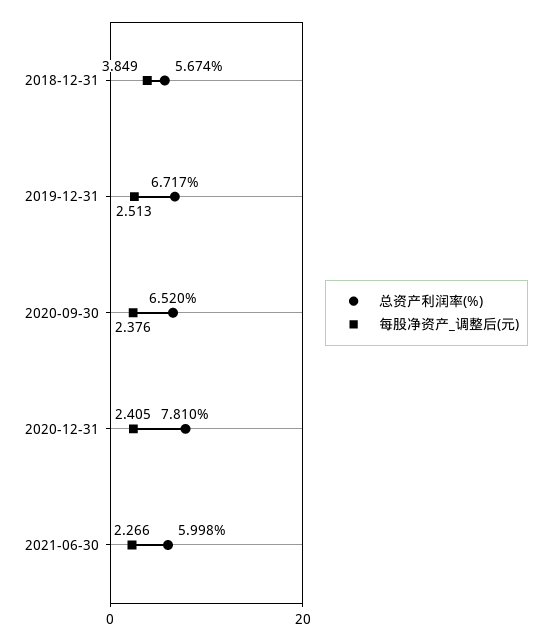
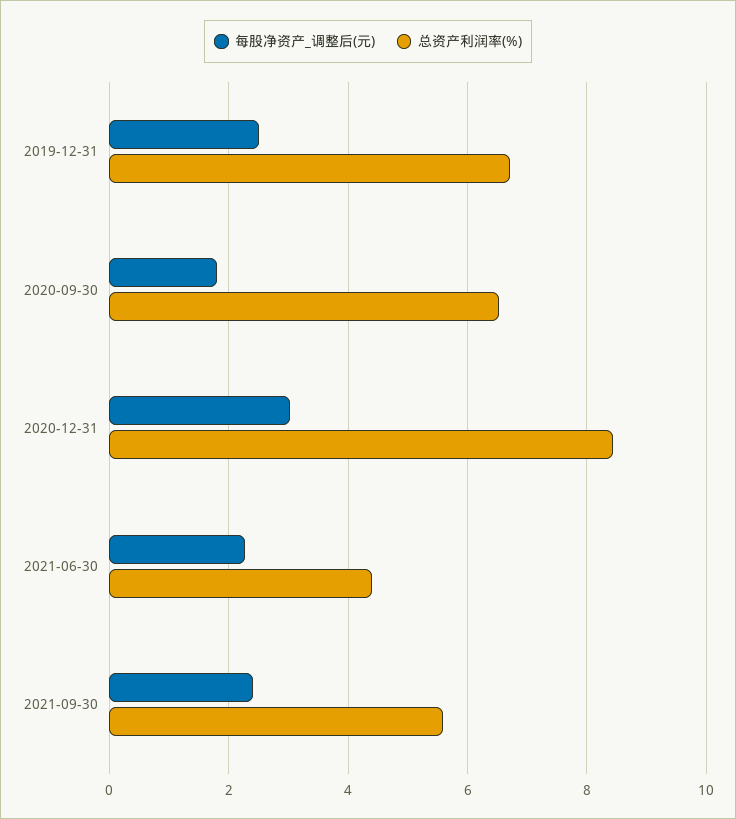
总资产利润率(%), 2018-12-31: 5.674 -> none
每股净资产_调整后(元), 2018-12-31: 3.849 -> none
每股净资产_调整后(元), 2020-09-30: 2.376 -> 1.8
总资产利润率(%), 2020-12-31: 7.81 -> 8.4
每股净资产_调整后(元), 2020-12-31: 2.405 -> 3
总资产利润率(%), 2021-06-30: 5.998 -> 4.4
每股净资产_调整后(元), 2021-09-30: none -> 2.4
总资产利润率(%), 2021-09-30: none -> 5.6

